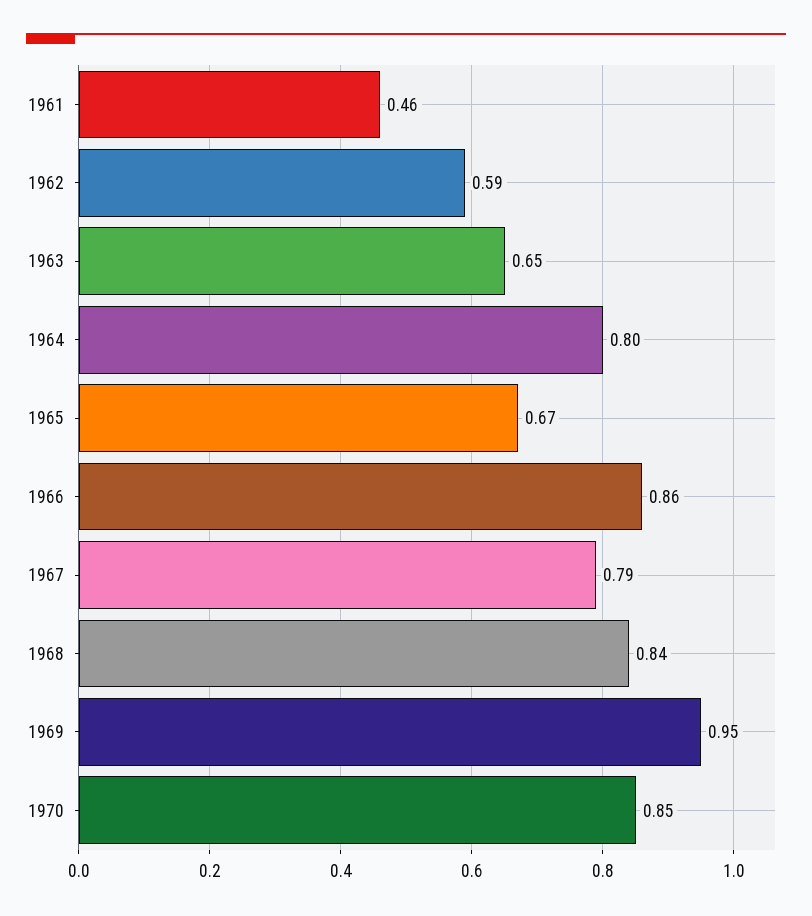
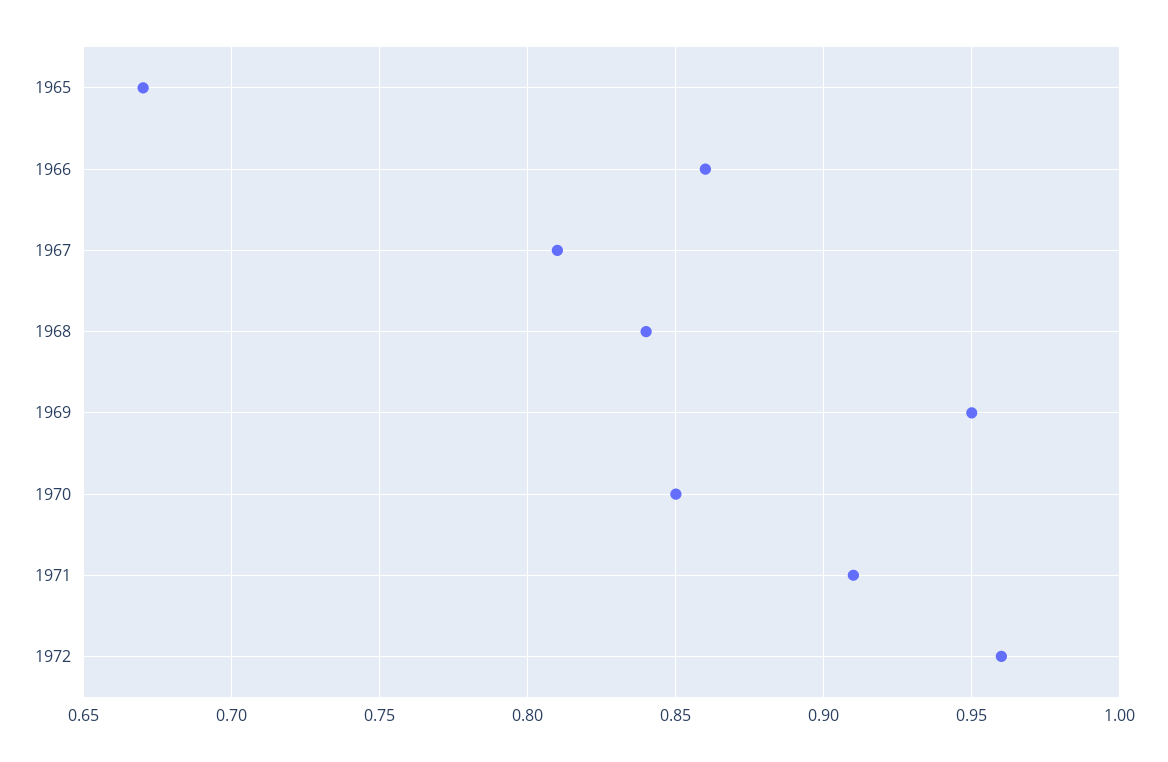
1961: 0.46 -> none
1962: 0.59 -> none
1963: 0.65 -> none
1964: 0.8 -> none
1967: 0.79 -> 0.81
1971: none -> 0.91
1972: none -> 0.96

